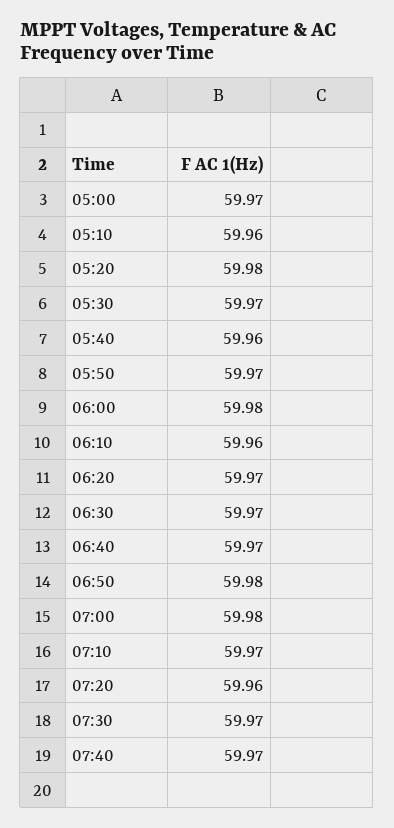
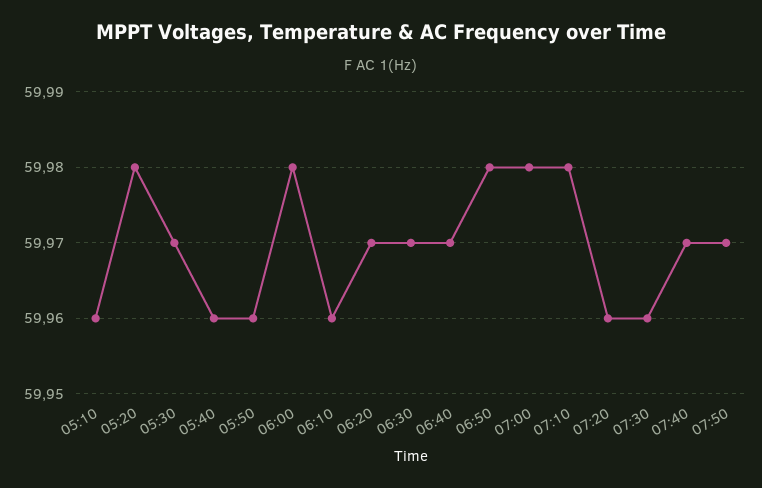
05:00: 59.97 -> none
05:50: 59.97 -> 59.96
07:10: 59.97 -> 59.98
07:30: 59.97 -> 59.96
07:50: none -> 59.97

